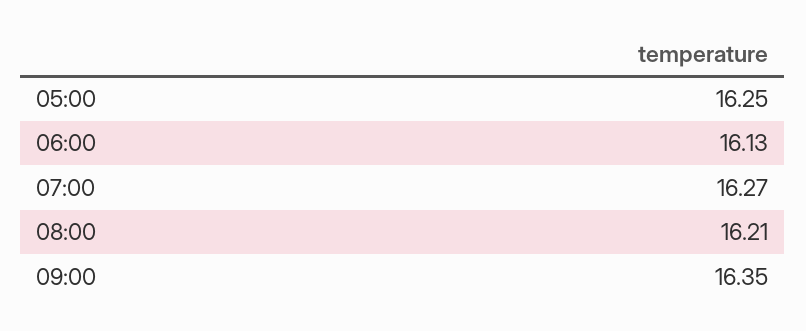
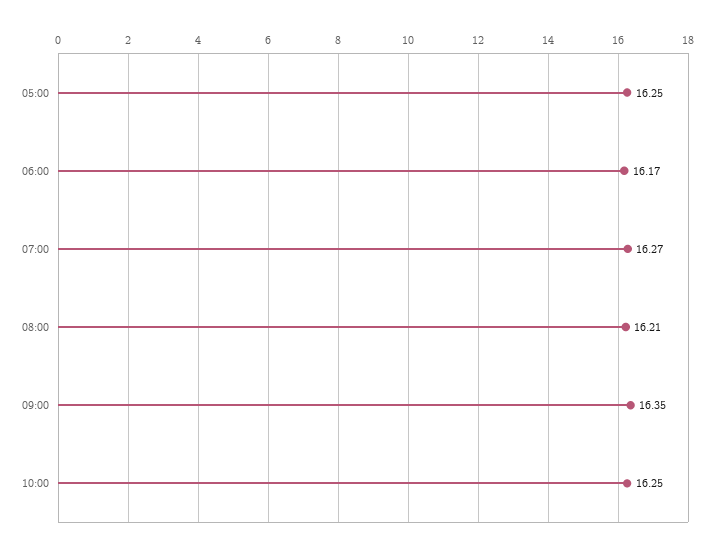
06:00: 16.13 -> 16.17
10:00: none -> 16.25

